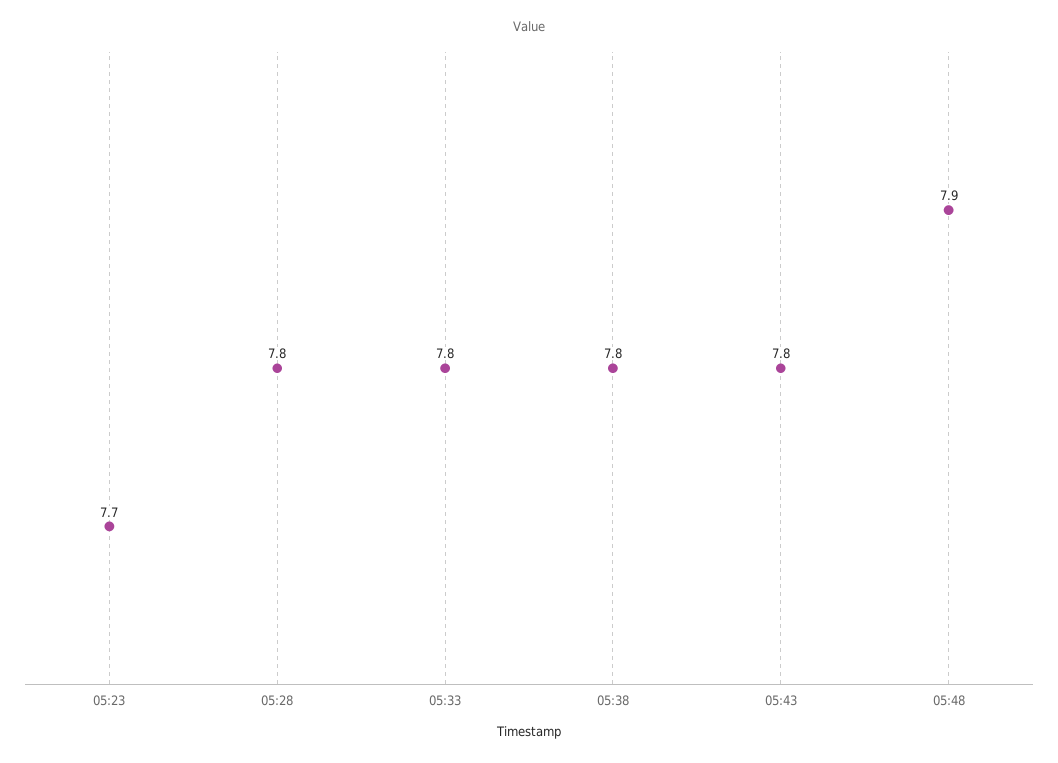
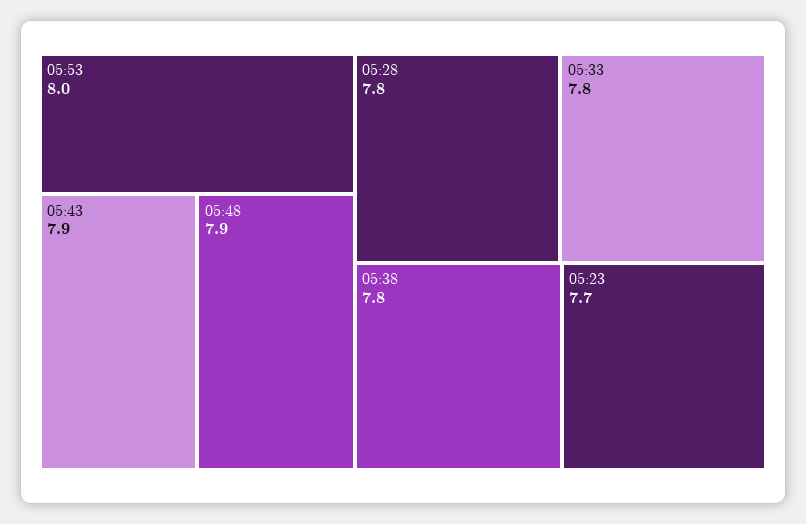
05:43: 7.8 -> 7.9
05:53: none -> 8

